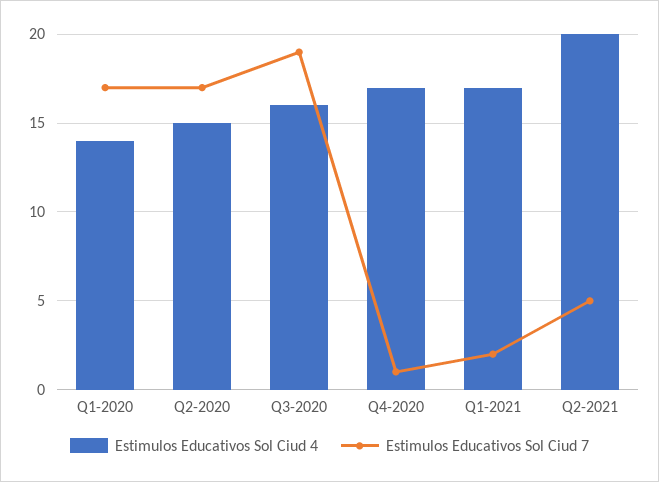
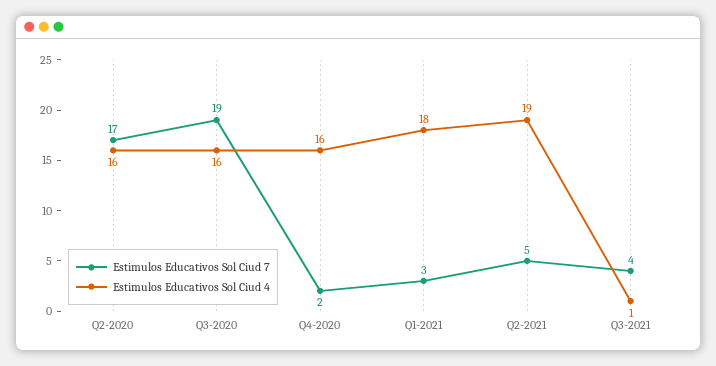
Estimulos Educativos Sol Ciud 4, Q1-2020: 14 -> none
Estimulos Educativos Sol Ciud 7, Q1-2020: 17 -> none
Estimulos Educativos Sol Ciud 4, Q2-2020: 15 -> 16
Estimulos Educativos Sol Ciud 4, Q4-2020: 17 -> 16
Estimulos Educativos Sol Ciud 7, Q4-2020: 1 -> 2
Estimulos Educativos Sol Ciud 4, Q1-2021: 17 -> 18
Estimulos Educativos Sol Ciud 7, Q1-2021: 2 -> 3
Estimulos Educativos Sol Ciud 4, Q2-2021: 20 -> 19
Estimulos Educativos Sol Ciud 7, Q3-2021: none -> 4
Estimulos Educativos Sol Ciud 4, Q3-2021: none -> 1

